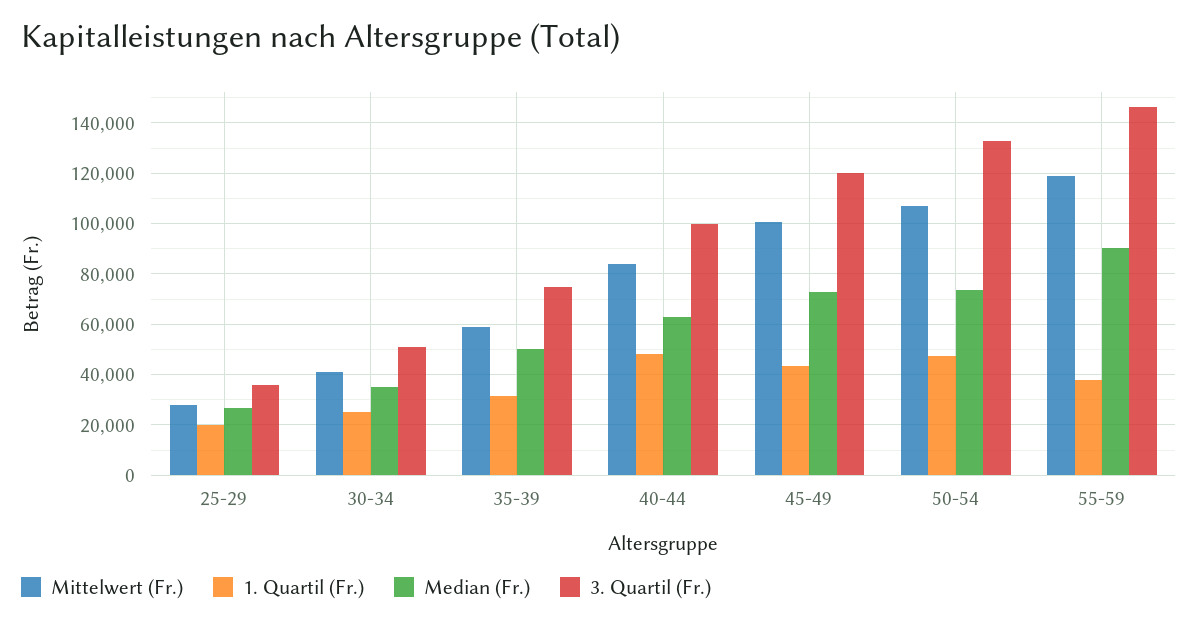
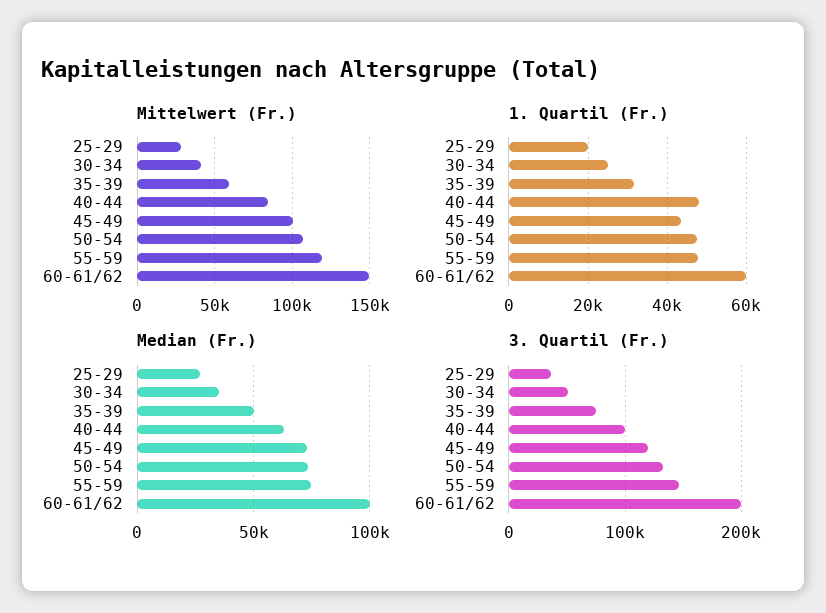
1. Quartil (Fr.), 55-59: 37500 -> 48000
Median (Fr.), 55-59: 90000 -> 75000
Mittelwert (Fr.), 60-61/62: none -> 150000
1. Quartil (Fr.), 60-61/62: none -> 60000
Median (Fr.), 60-61/62: none -> 100000
3. Quartil (Fr.), 60-61/62: none -> 200000

